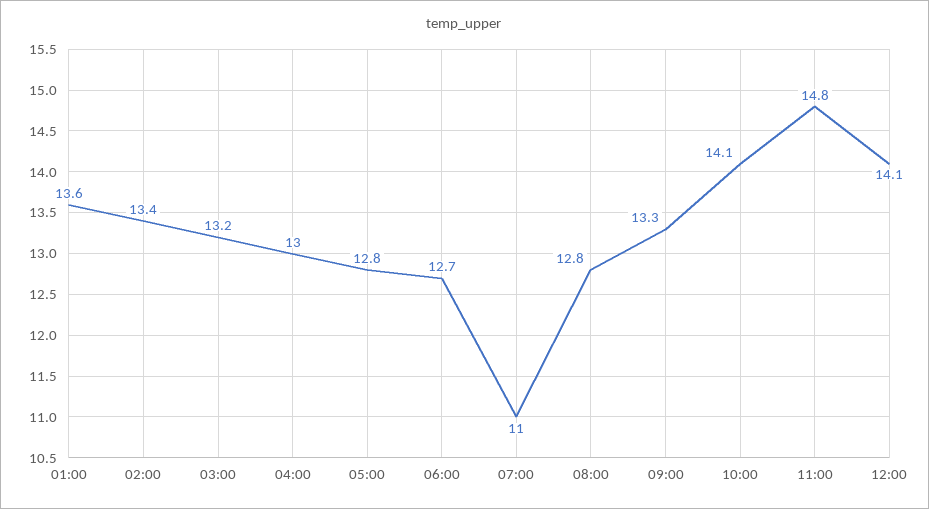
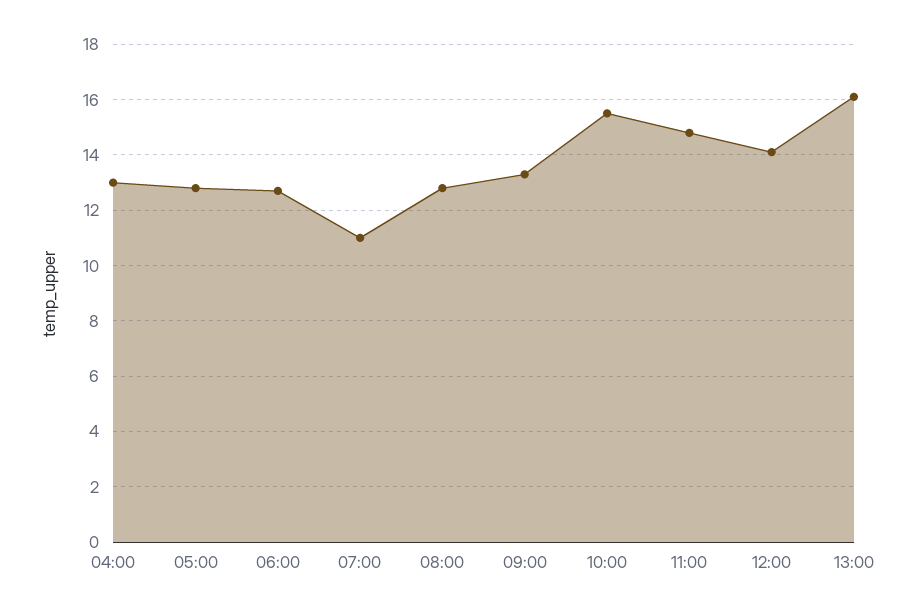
01:00: 13.6 -> none
02:00: 13.4 -> none
03:00: 13.2 -> none
10:00: 14.1 -> 15.5
13:00: none -> 16

